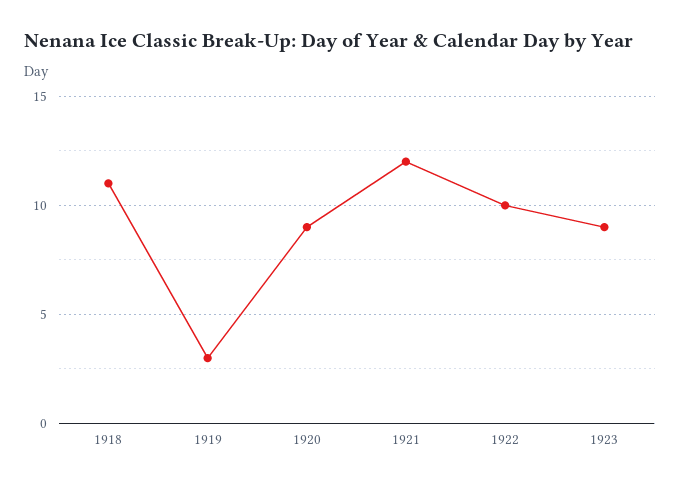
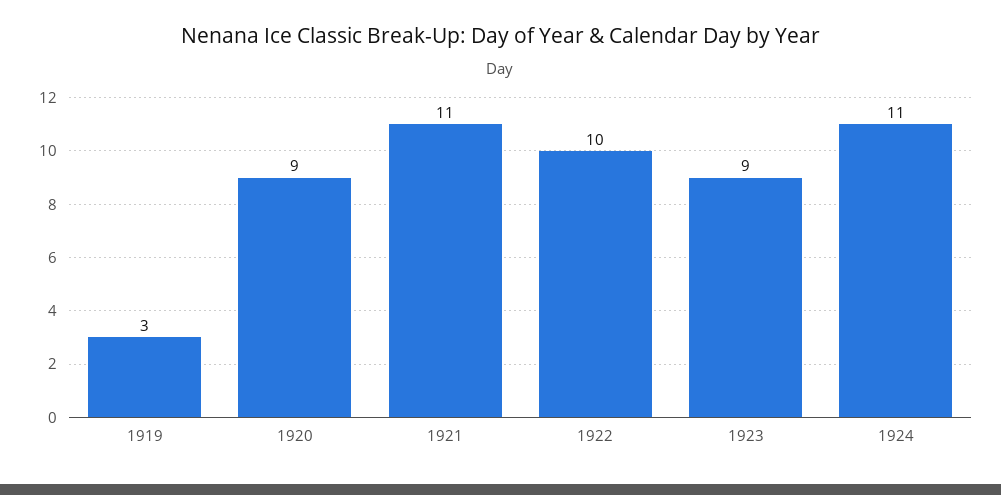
1918: 11 -> none
1921: 12 -> 11
1924: none -> 11

